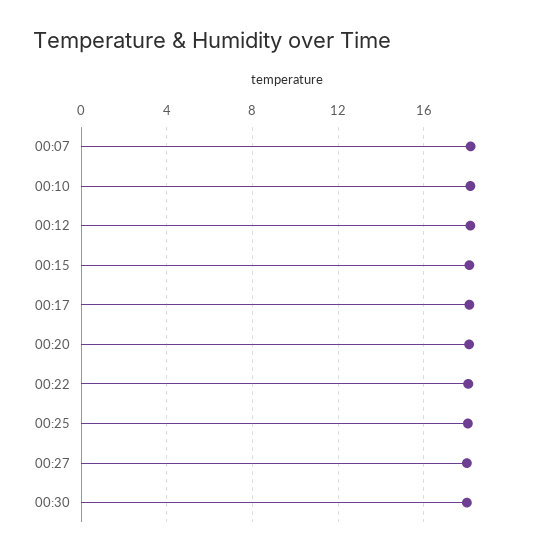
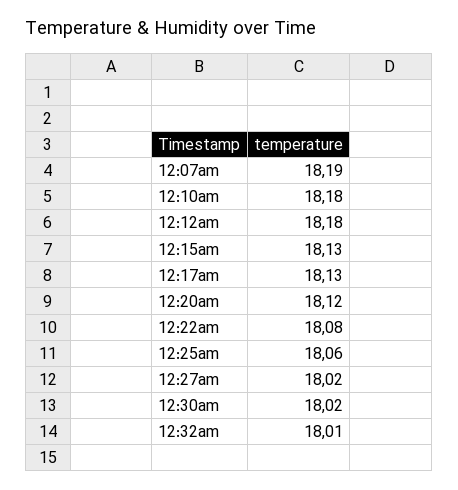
12:32am: none -> 18.01

